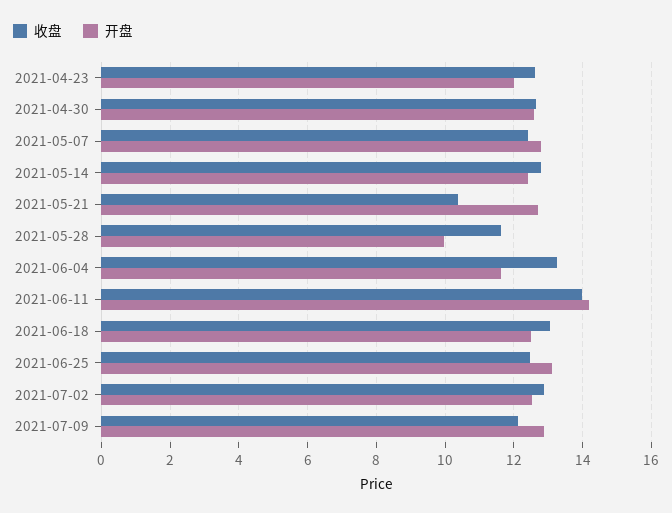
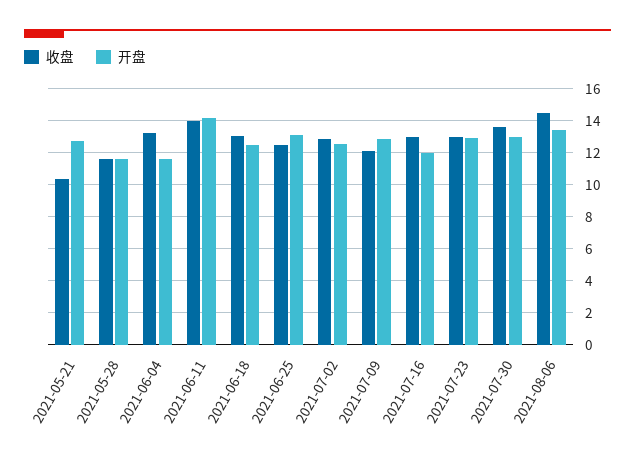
收盘, 2021-04-23: 12.6 -> none
开盘, 2021-04-23: 12 -> none
收盘, 2021-04-30: 12.6 -> none
开盘, 2021-04-30: 12.6 -> none
收盘, 2021-05-07: 12.4 -> none
开盘, 2021-05-07: 12.8 -> none
收盘, 2021-05-14: 12.8 -> none
开盘, 2021-05-14: 12.4 -> none
开盘, 2021-05-28: 10 -> 11.5
收盘, 2021-07-16: none -> 13
开盘, 2021-07-16: none -> 12
收盘, 2021-07-23: none -> 13
开盘, 2021-07-23: none -> 13
收盘, 2021-07-30: none -> 13.5
开盘, 2021-07-30: none -> 13
收盘, 2021-08-06: none -> 14.5
开盘, 2021-08-06: none -> 13.5

